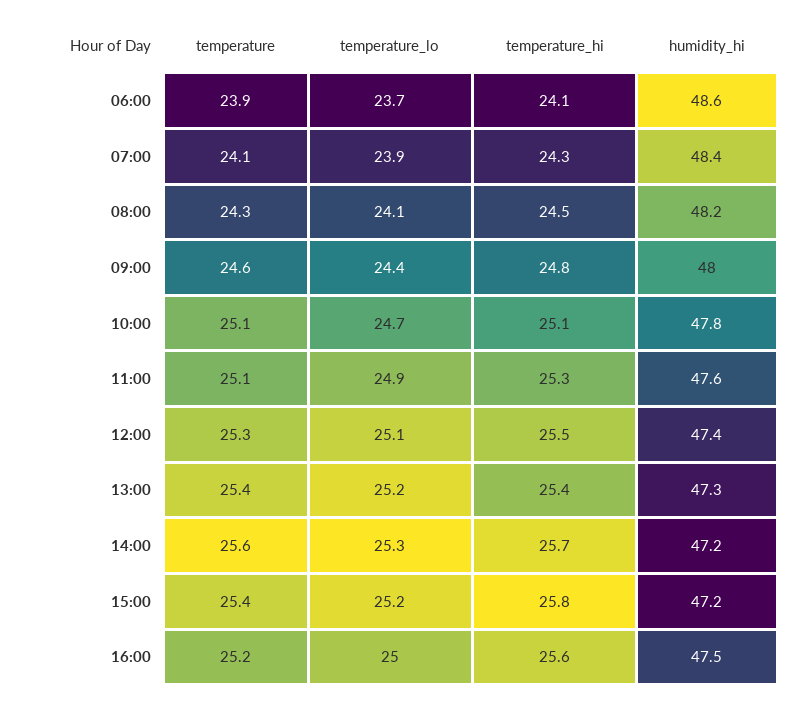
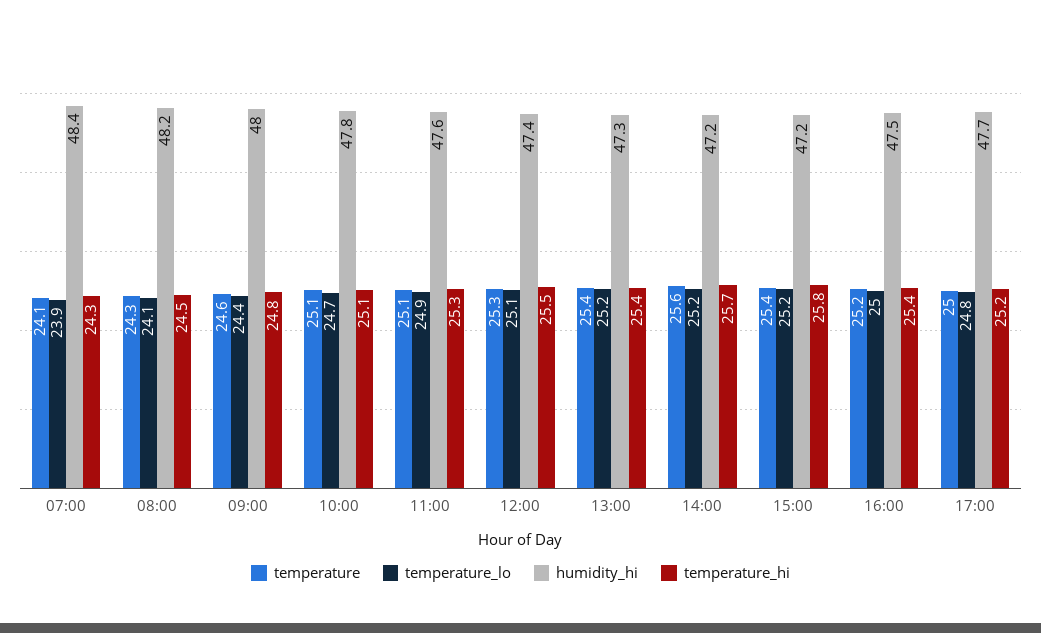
temperature, 06:00: 23.9 -> none
temperature_lo, 06:00: 23.7 -> none
temperature_hi, 06:00: 24.1 -> none
humidity_hi, 06:00: 48.6 -> none
temperature_lo, 14:00: 25.3 -> 25.2
temperature_hi, 16:00: 25.6 -> 25.4
temperature, 17:00: none -> 25
temperature_lo, 17:00: none -> 24.8
humidity_hi, 17:00: none -> 47.7
temperature_hi, 17:00: none -> 25.2

